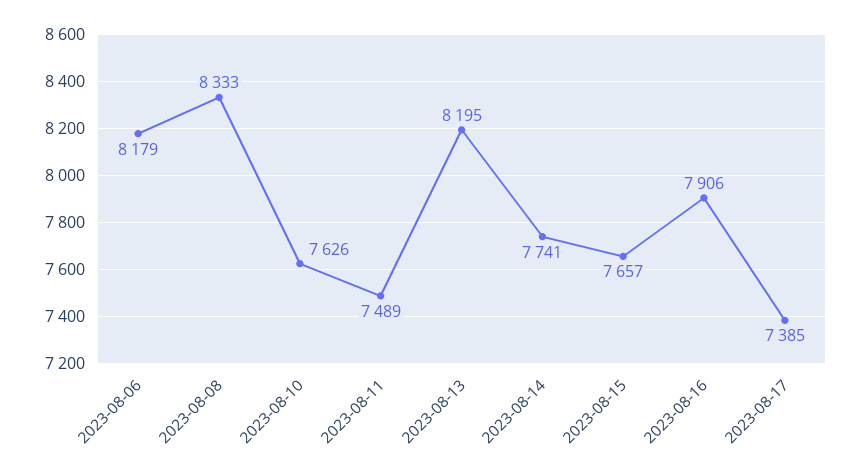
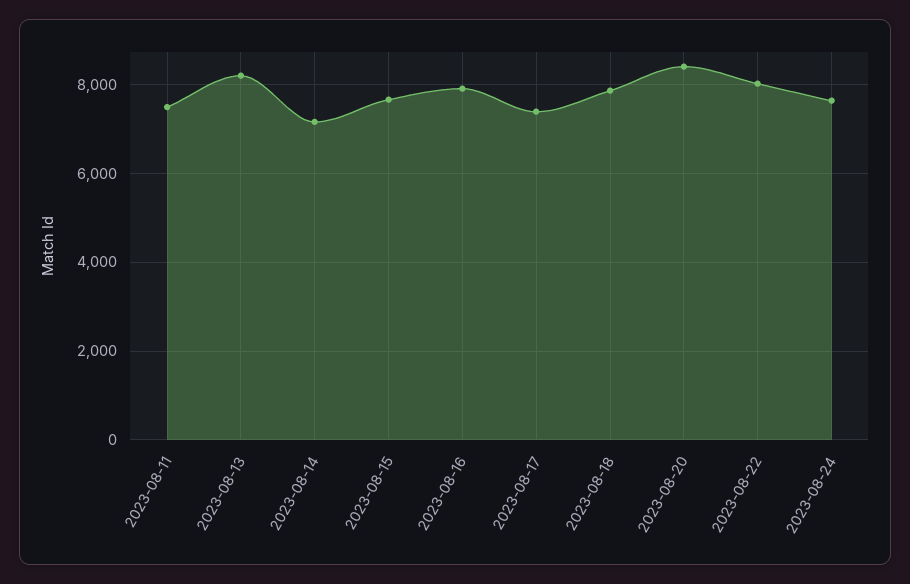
2023-08-06: 8179 -> none
2023-08-08: 8333 -> none
2023-08-10: 7626 -> none
2023-08-14: 7741 -> 7200
2023-08-18: none -> 7800
2023-08-20: none -> 8400
2023-08-22: none -> 8000
2023-08-24: none -> 7600

